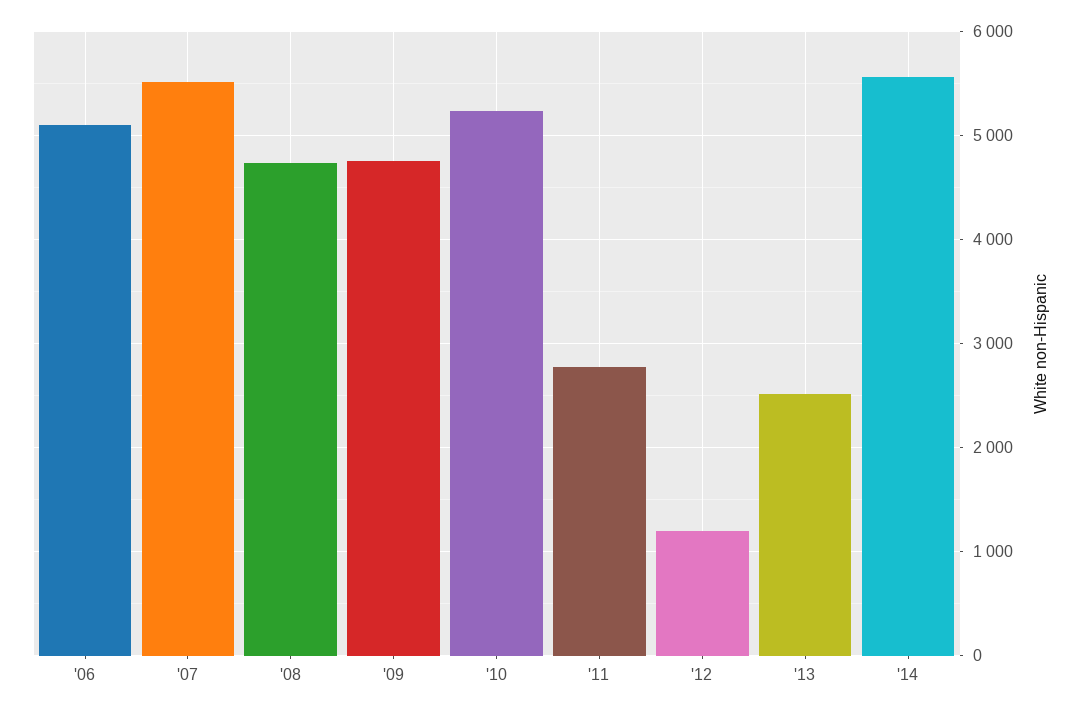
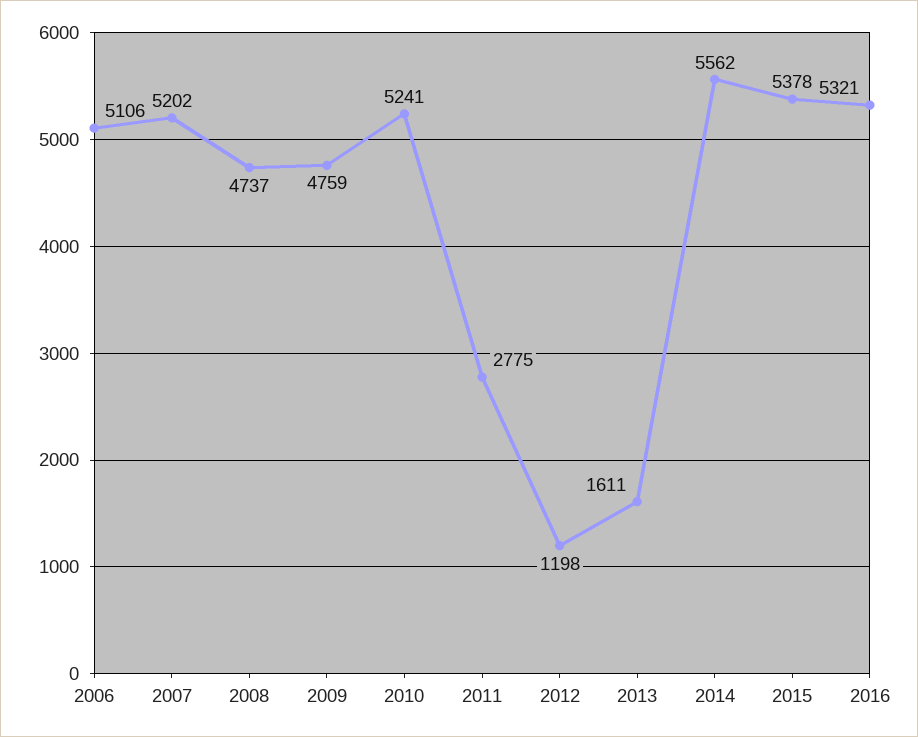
'07: 5500 -> 5202
'13: 2500 -> 1611
2015: none -> 5378
2016: none -> 5321

